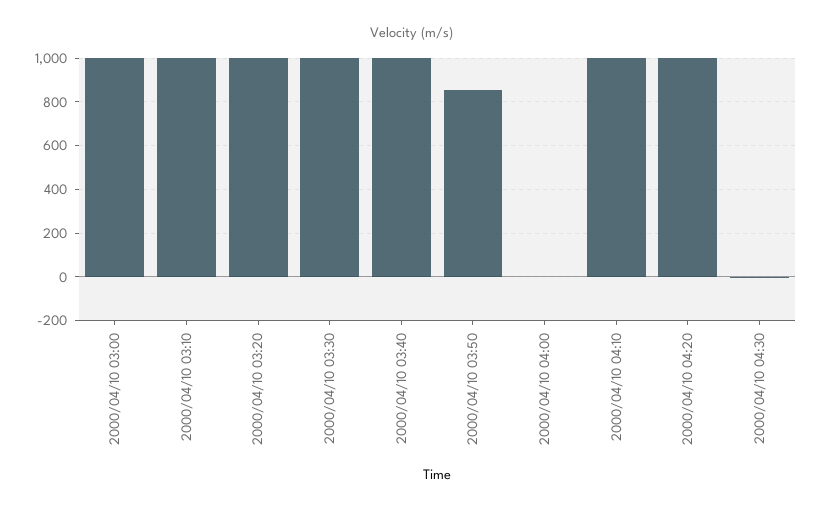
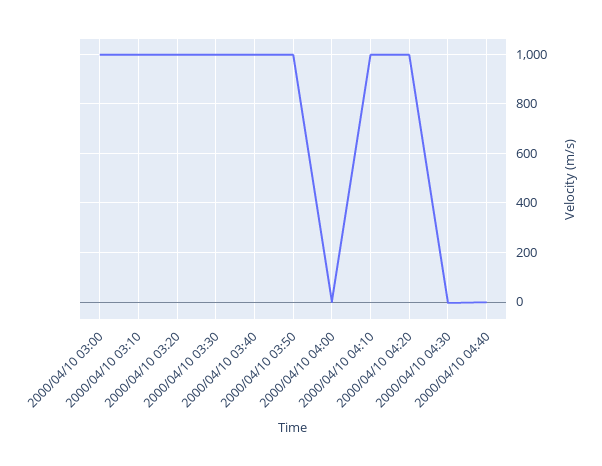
2000/04/10 03:50: 850 -> 1000
2000/04/10 04:40: none -> 0

